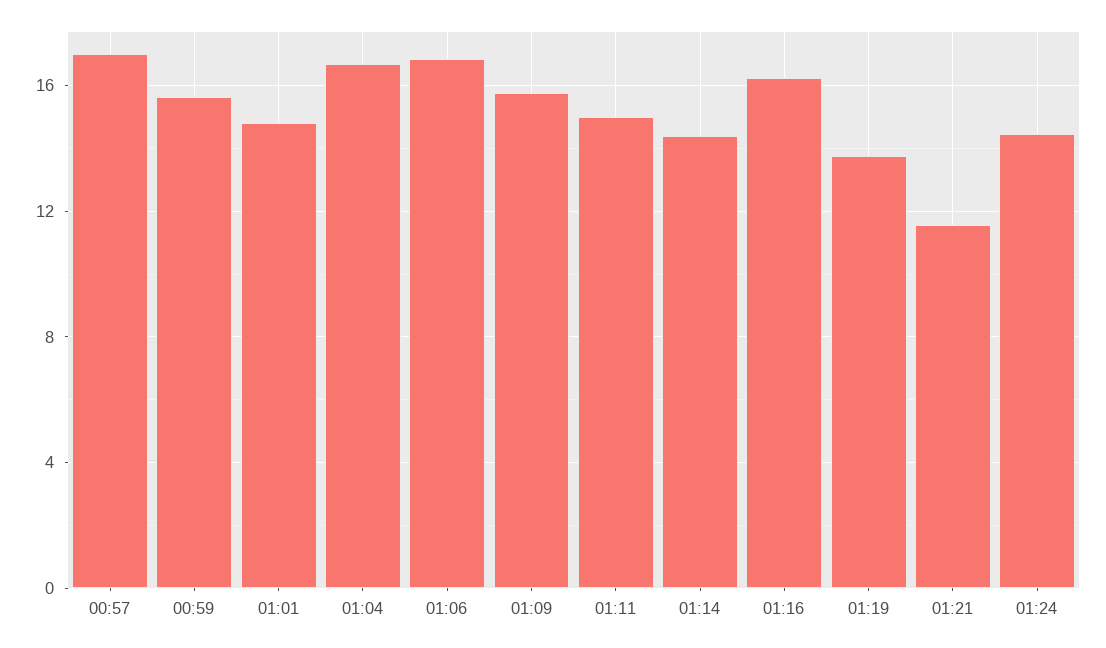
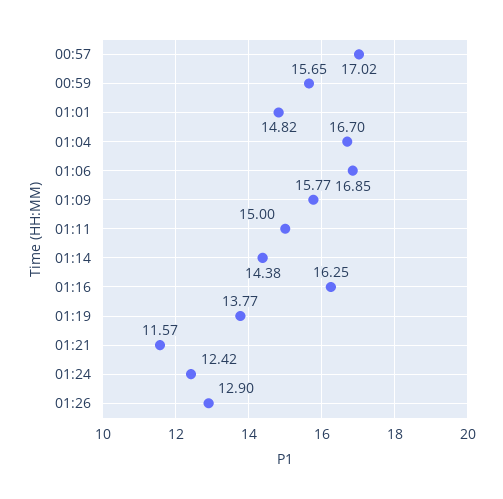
01:24: 14.5 -> 12.42
01:26: none -> 12.9

